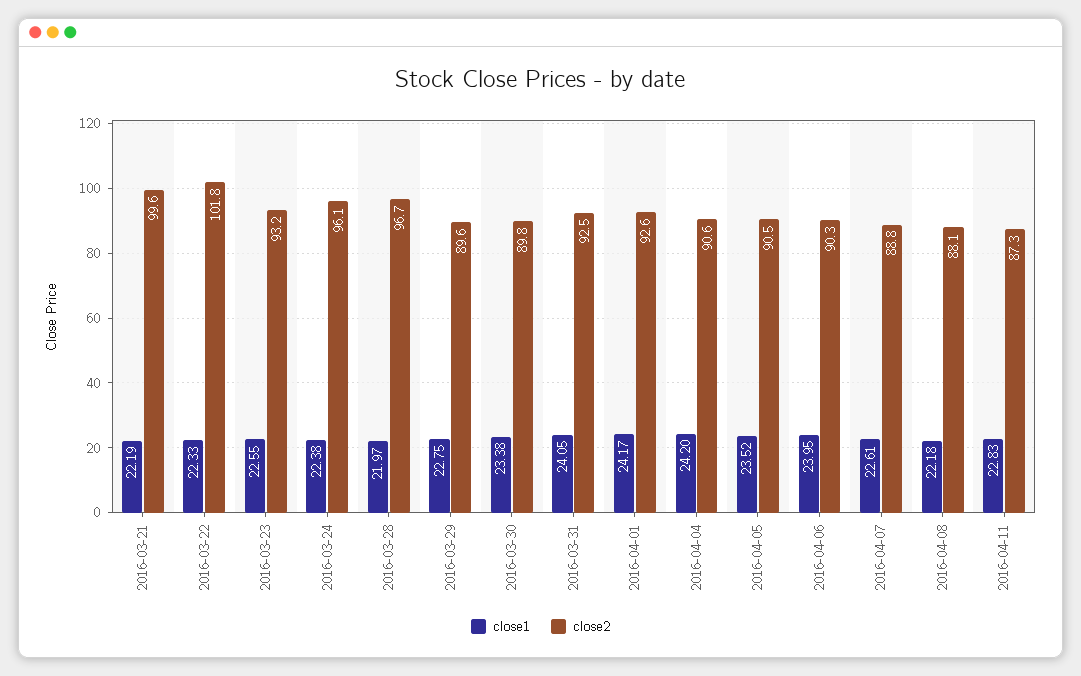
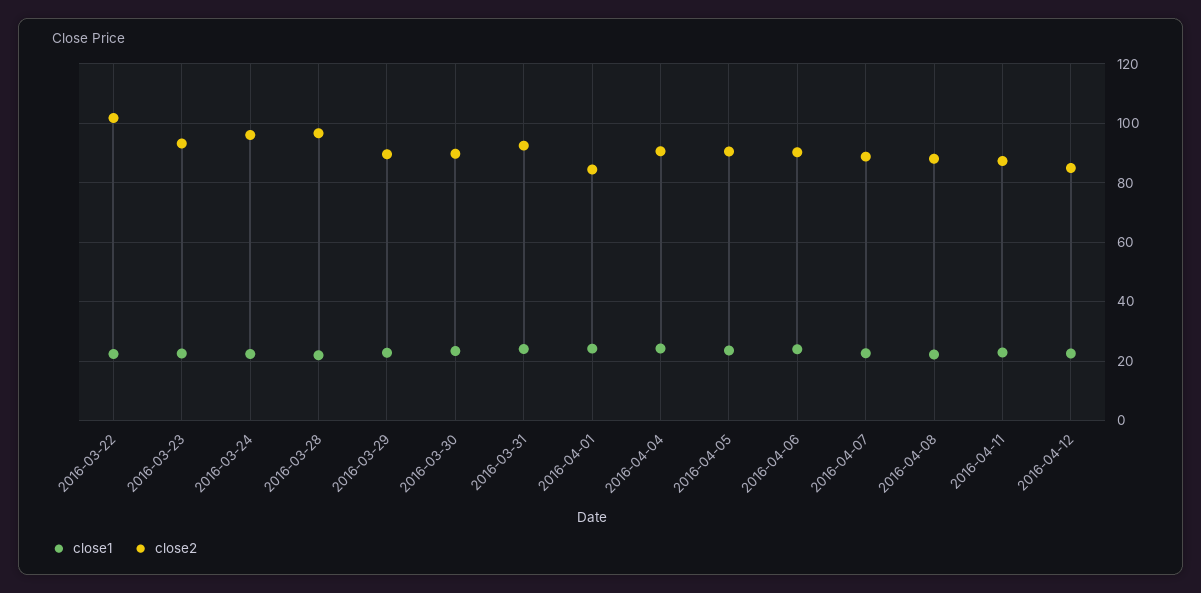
close1, 2016-03-21: 22.19 -> none
close2, 2016-03-21: 99.6 -> none
close2, 2016-04-01: 92.6 -> 85
close1, 2016-04-12: none -> 22.5
close2, 2016-04-12: none -> 85

